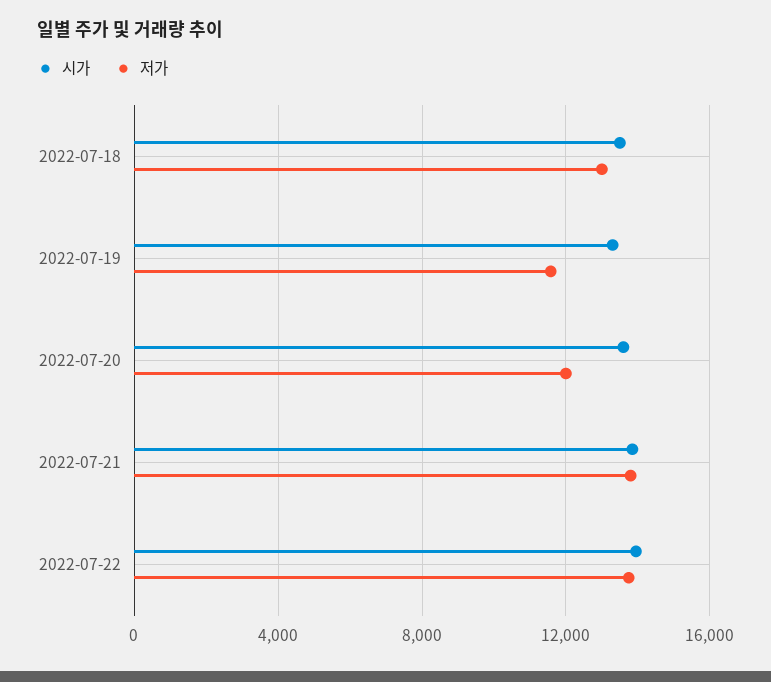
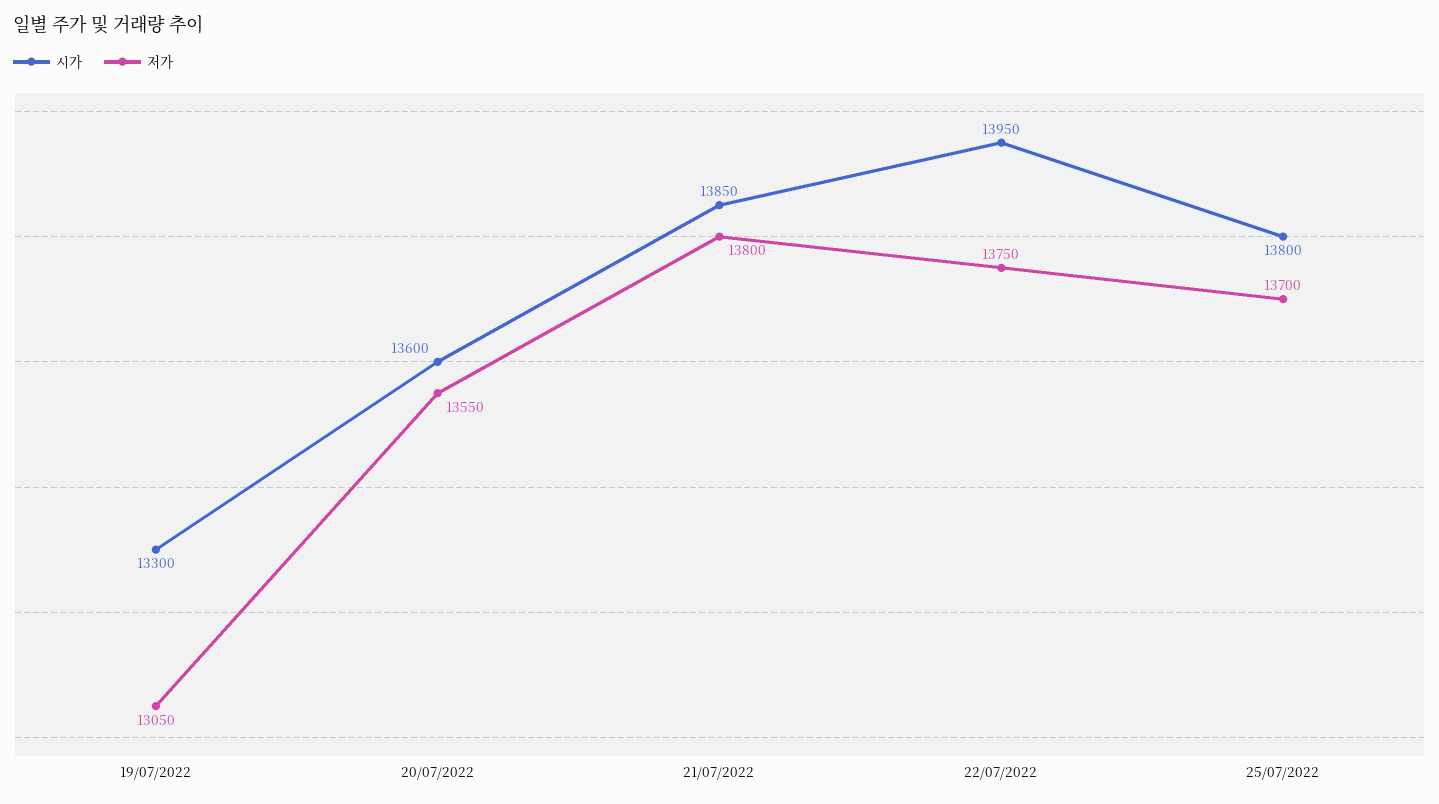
시가, 2022-07-18: 13500 -> none
저가, 2022-07-18: 13000 -> none
저가, 2022-07-19: 11500 -> 13050
저가, 2022-07-20: 12000 -> 13550
시가, 25/07/2022: none -> 13800
저가, 25/07/2022: none -> 13700

